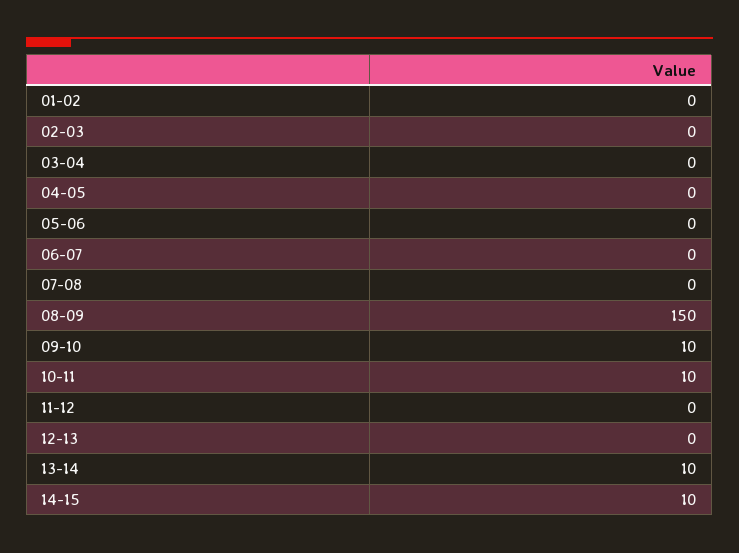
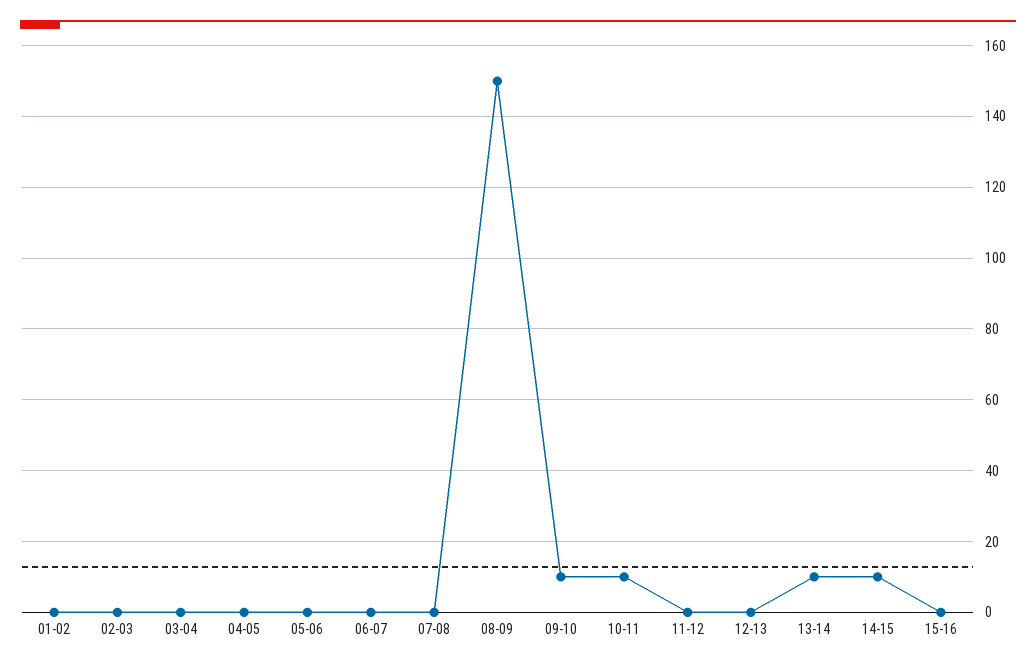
15-16: none -> 0

